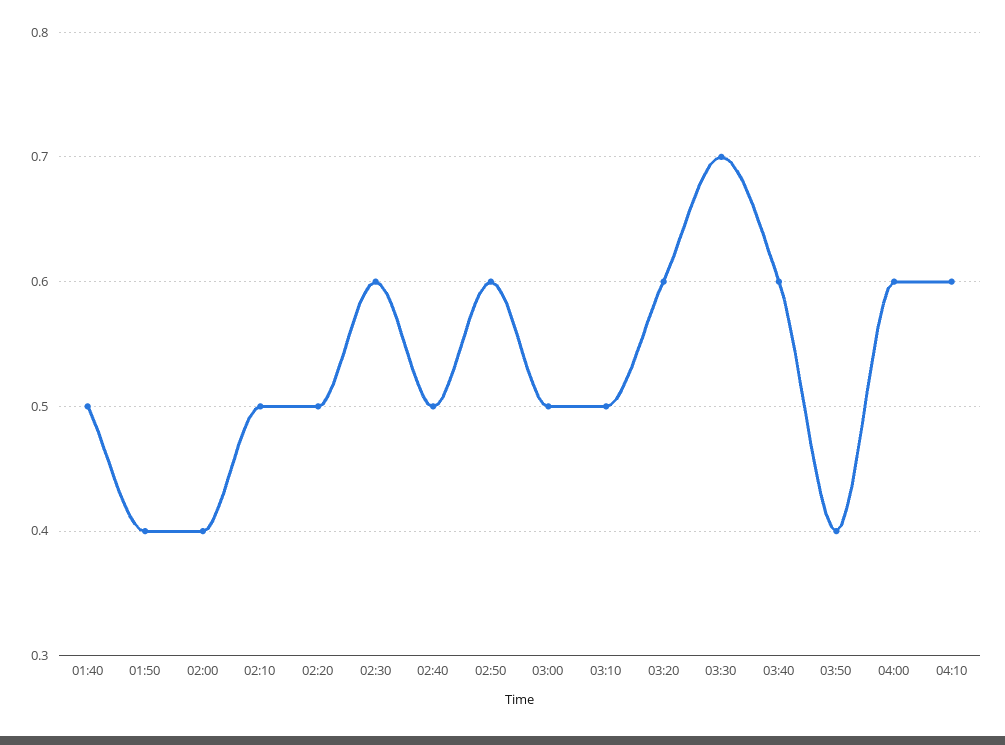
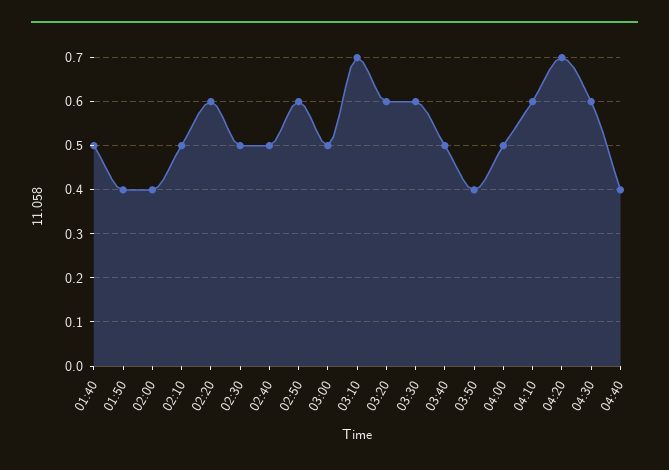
02:20: 0.5 -> 0.6
02:30: 0.6 -> 0.5
03:10: 0.5 -> 0.7
03:30: 0.7 -> 0.6
03:40: 0.6 -> 0.5
04:00: 0.6 -> 0.5
04:20: none -> 0.7
04:30: none -> 0.6
04:40: none -> 0.4

